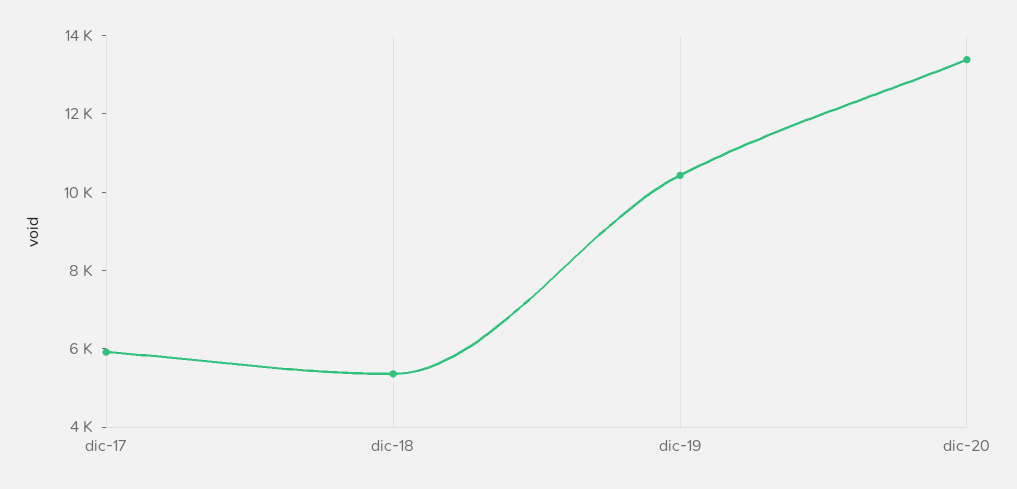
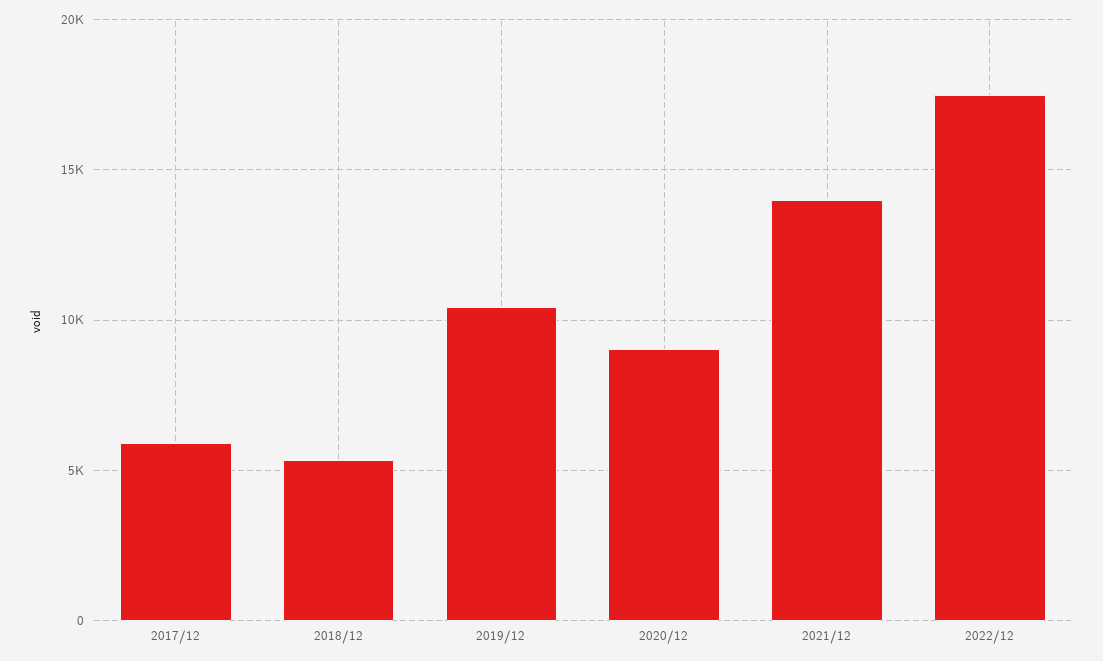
dic-20: 13500 -> 9000
2021/12: none -> 14000
2022/12: none -> 17500

